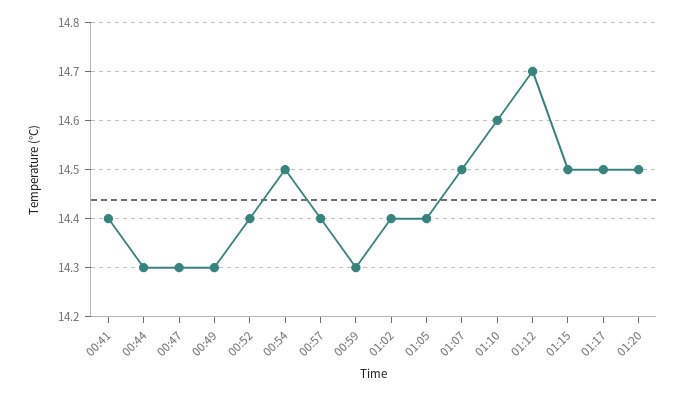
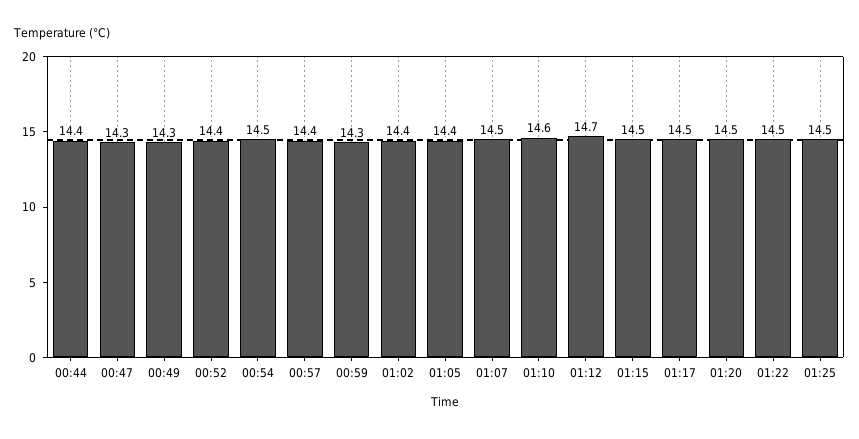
00:41: 14.4 -> none
00:44: 14.3 -> 14.4
01:22: none -> 14.5
01:25: none -> 14.5

